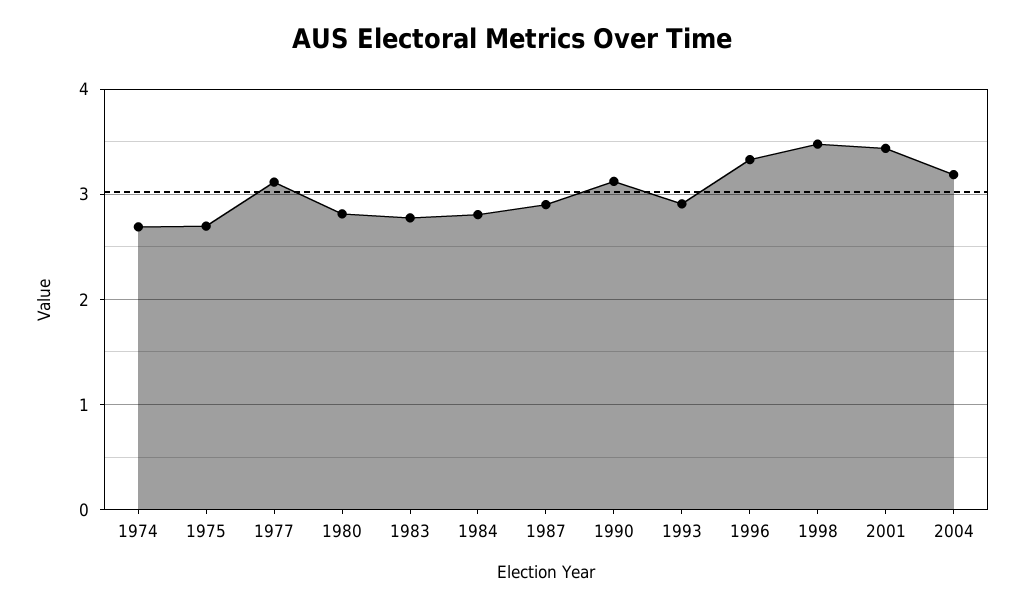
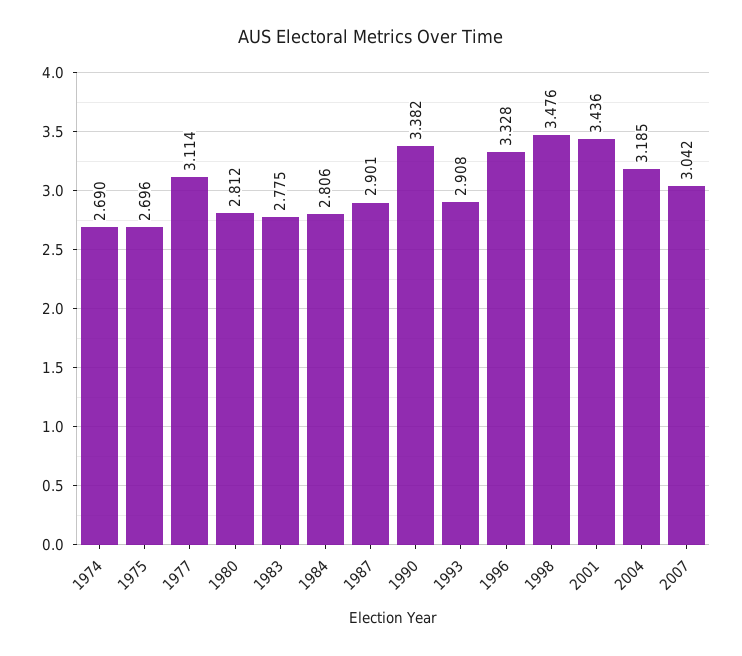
1990: 3.1 -> 3.382
2007: none -> 3.042

